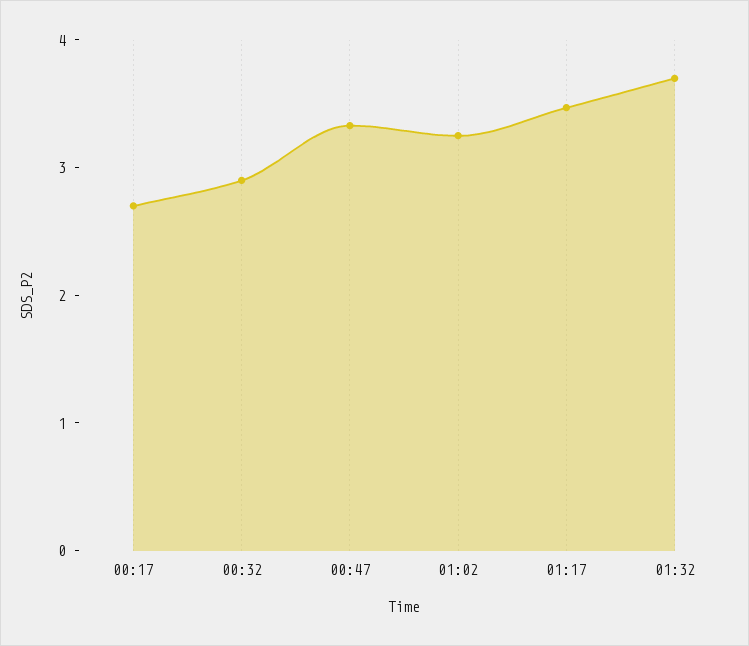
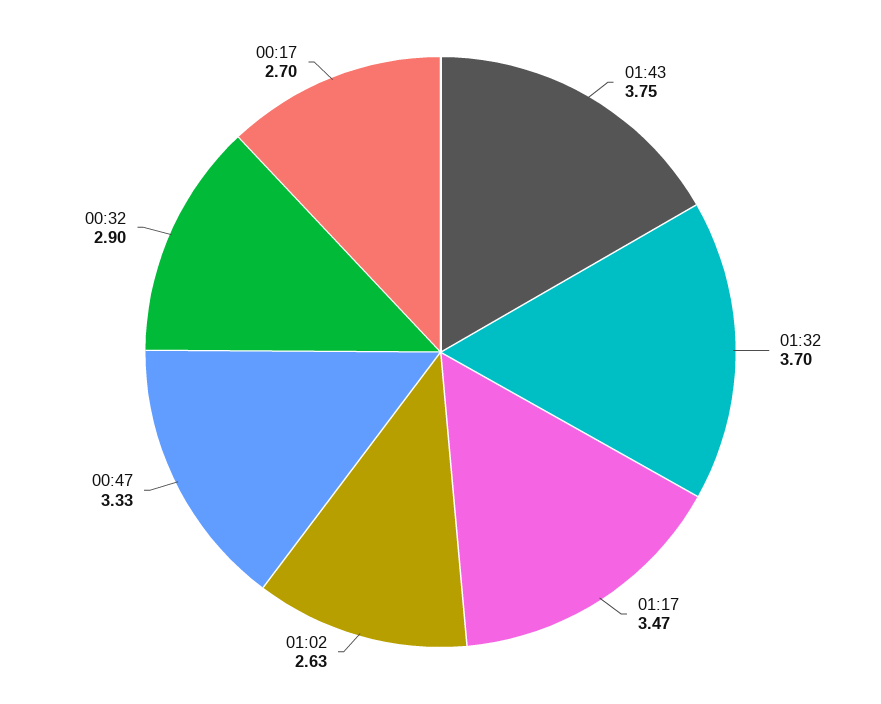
01:02: 3.2 -> 2.63
01:43: none -> 3.75

